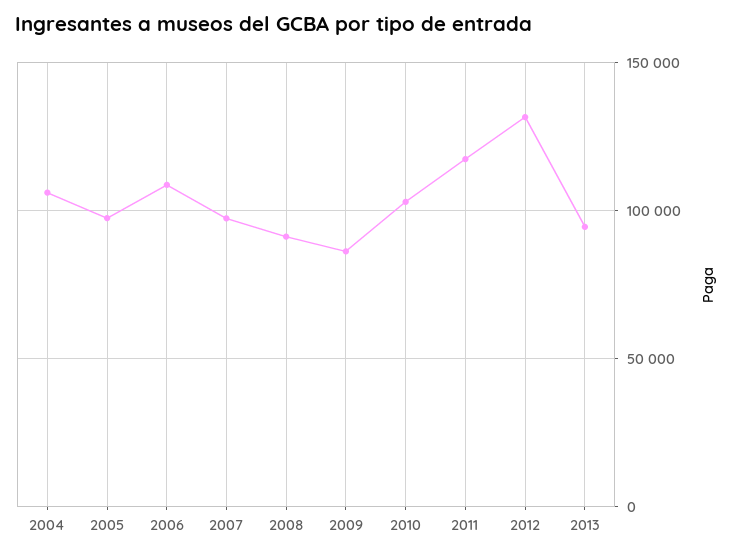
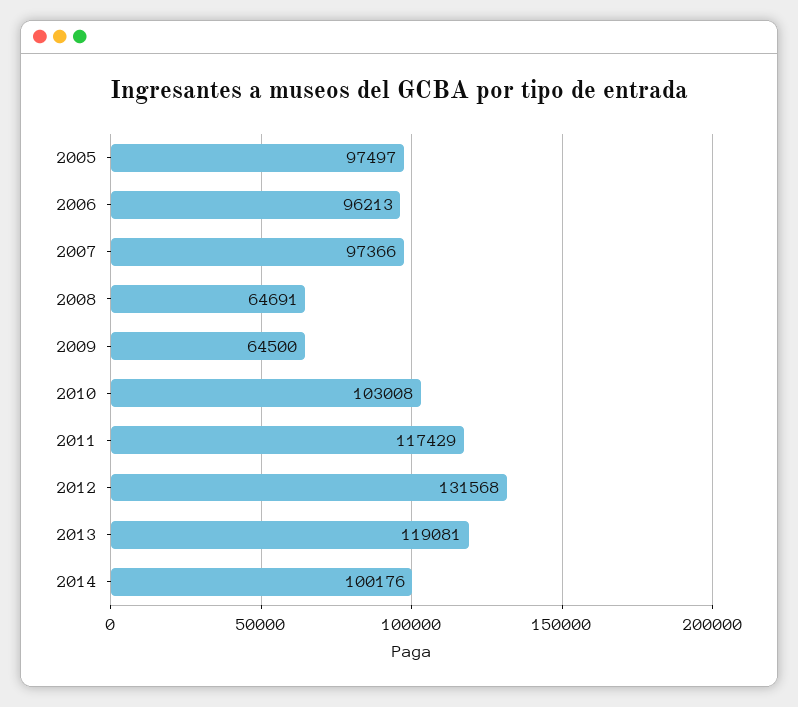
2004: 105000 -> none
2006: 110000 -> 96213
2008: 90000 -> 64691
2009: 85000 -> 64500
2013: 95000 -> 119081
2014: none -> 100176

